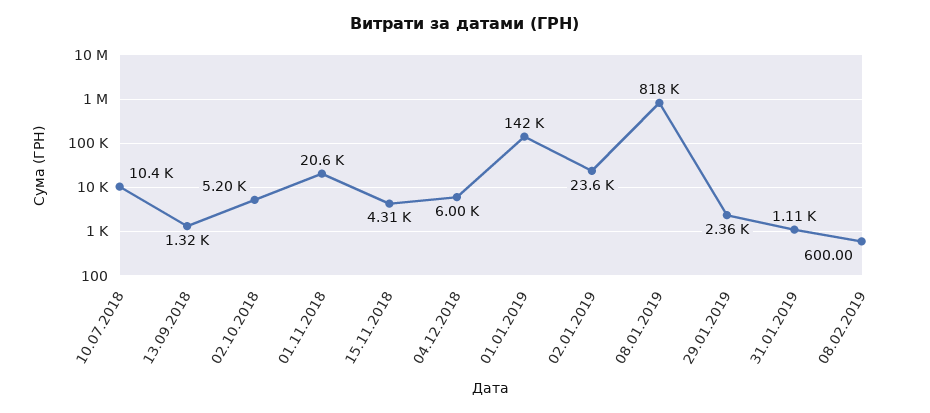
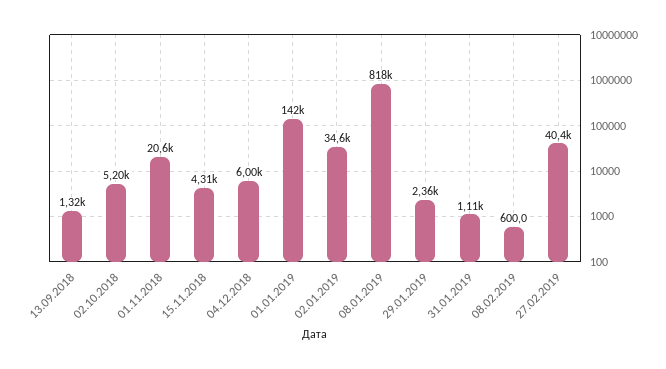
10.07.2018: 10400 -> none
02.01.2019: 23600 -> 34600
27.02.2019: none -> 40400

